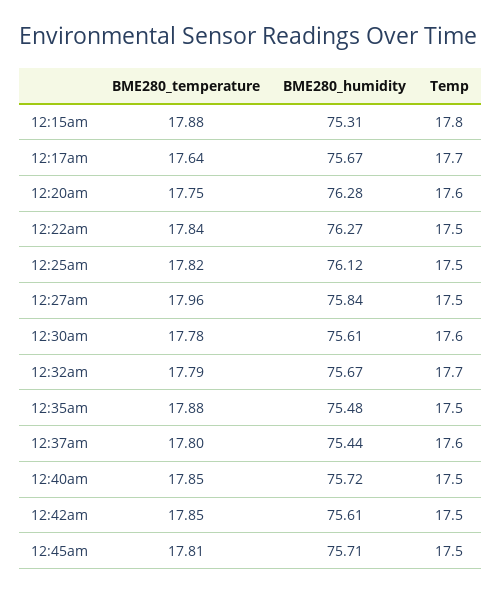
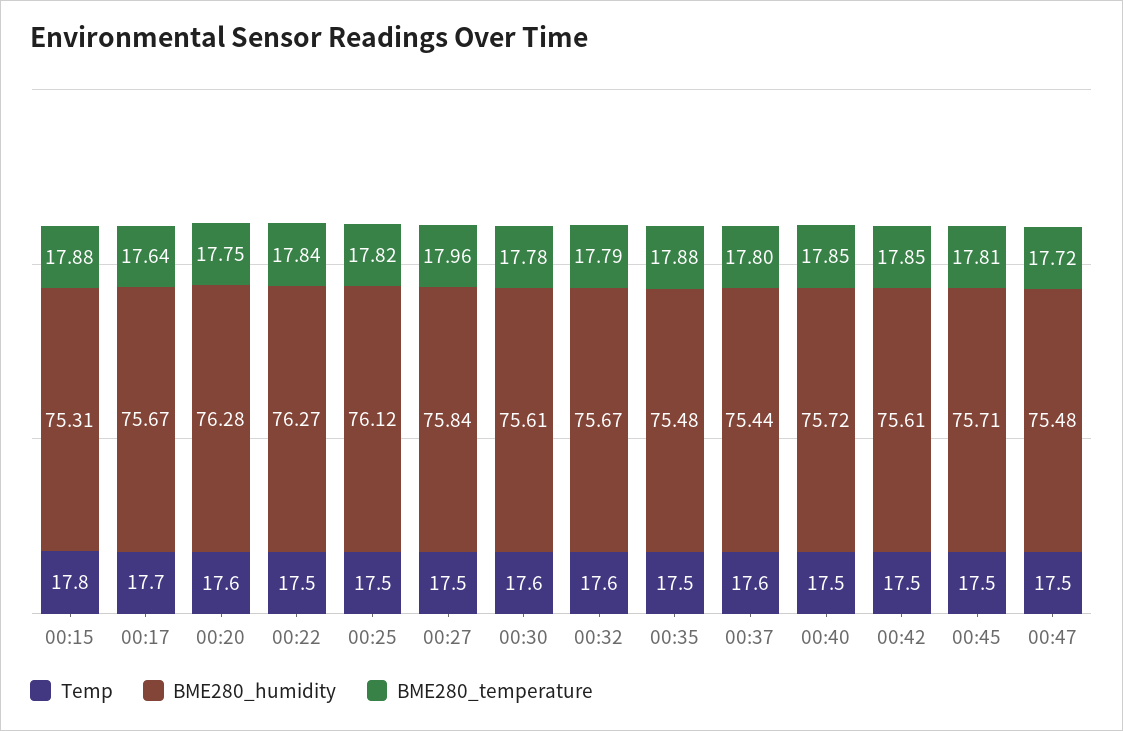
Temp, 12:32am: 17.7 -> 17.6
Temp, 00:47: none -> 17.5
BME280_humidity, 00:47: none -> 75.48
BME280_temperature, 00:47: none -> 17.72

